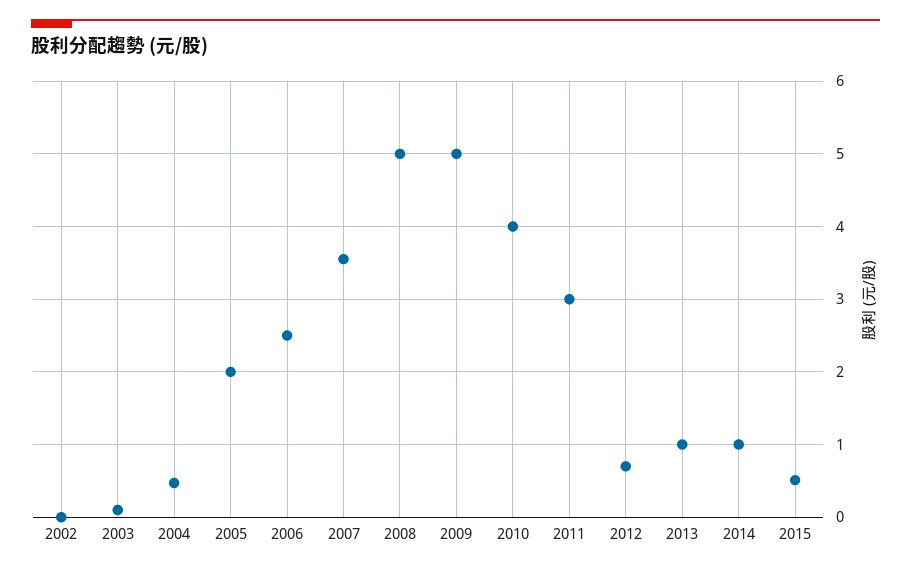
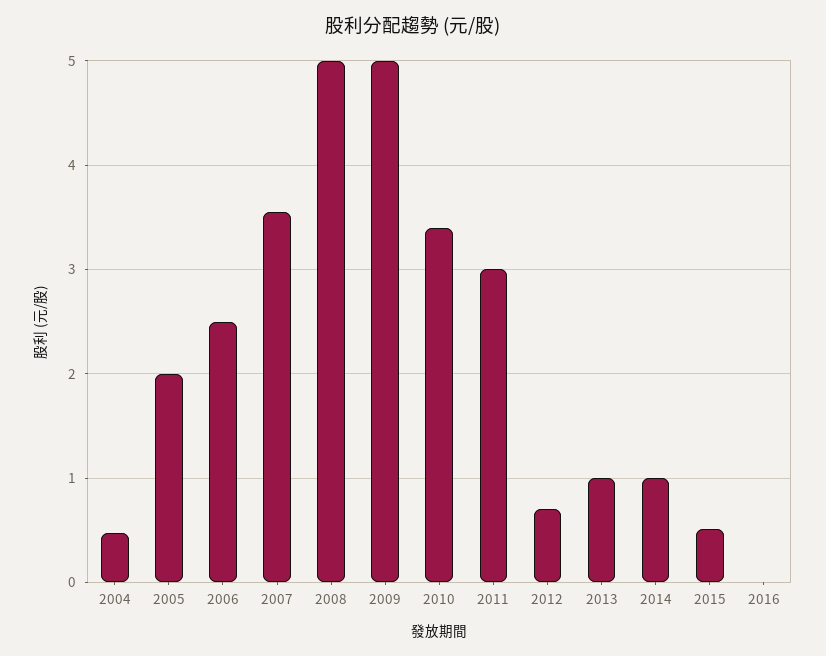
2002: 0 -> none
2003: 0.1 -> none
2010: 4 -> 3.4
2016: none -> 0

